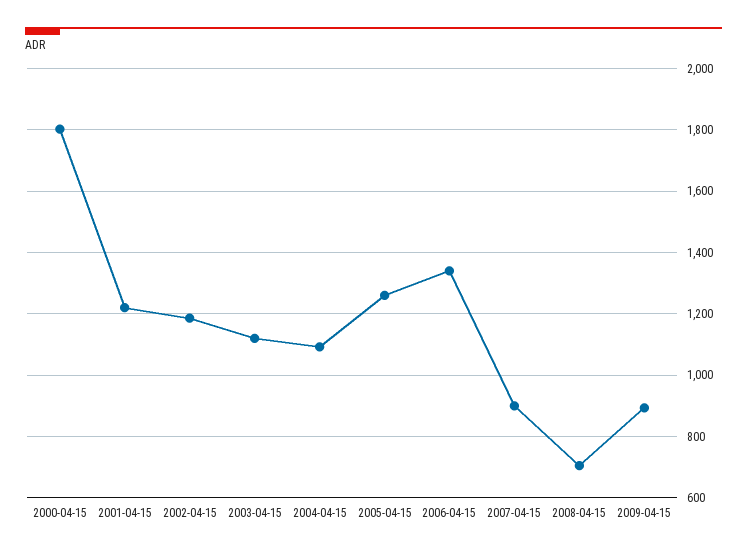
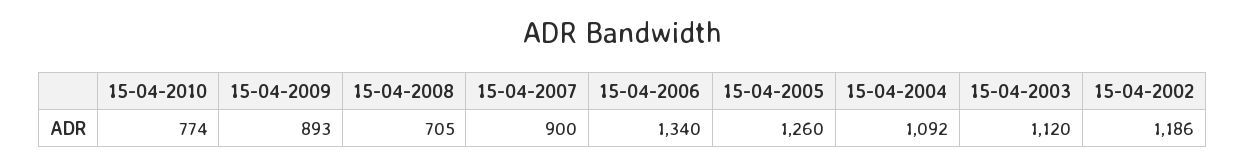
2000-04-15: 1800 -> none
2001-04-15: 1220 -> none
15-04-2010: none -> 774

